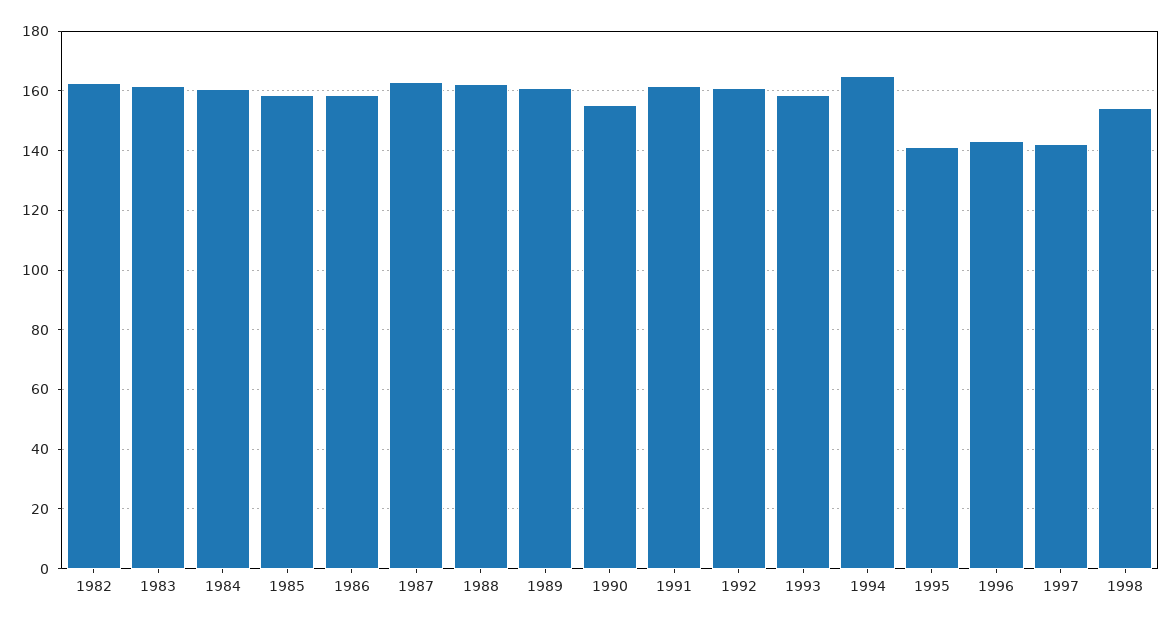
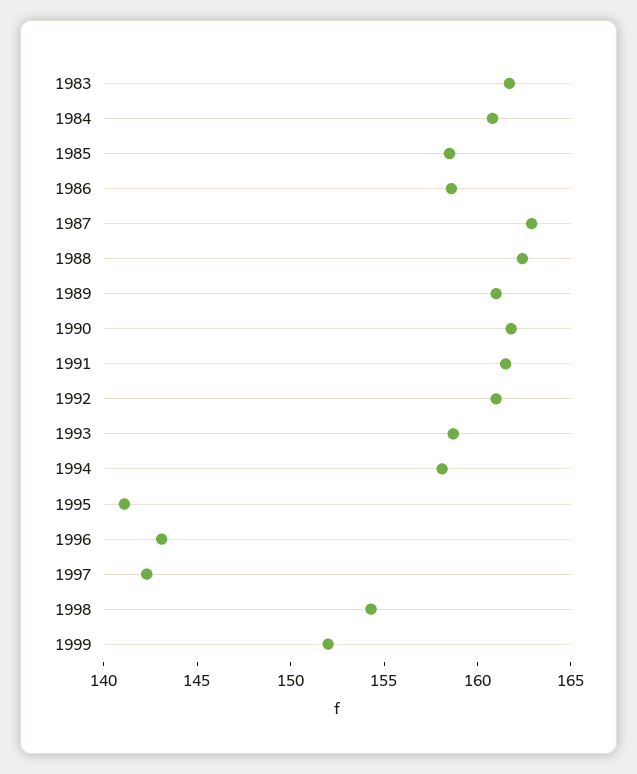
1982: 162.5 -> none
1990: 155 -> 162
1994: 165 -> 158
1999: none -> 152

